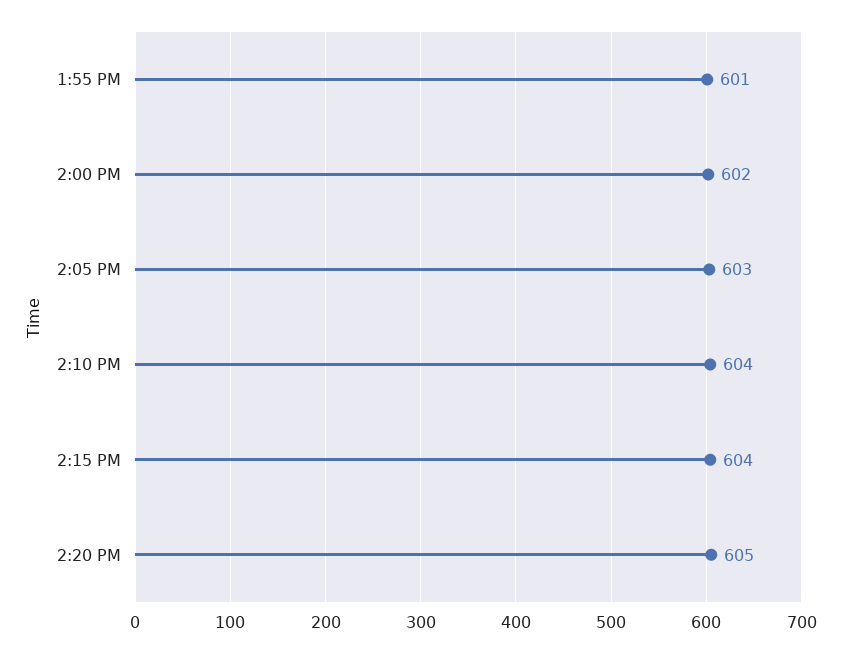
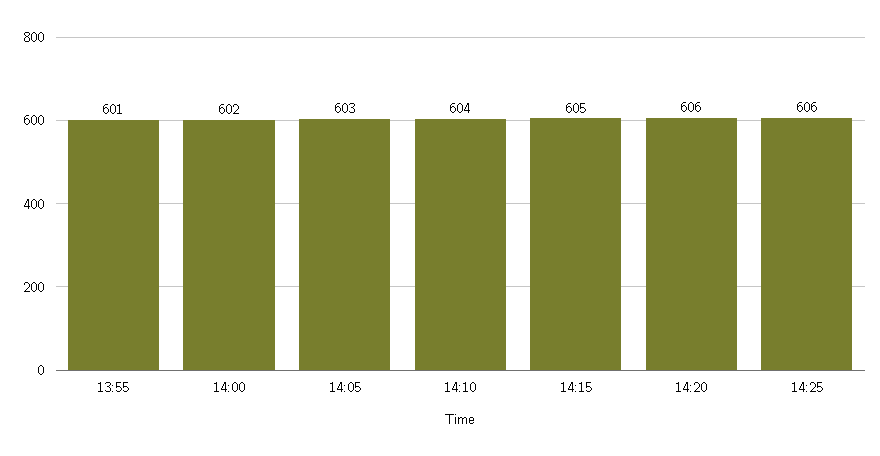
2:15 PM: 604 -> 605
2:20 PM: 605 -> 606
14:25: none -> 606

